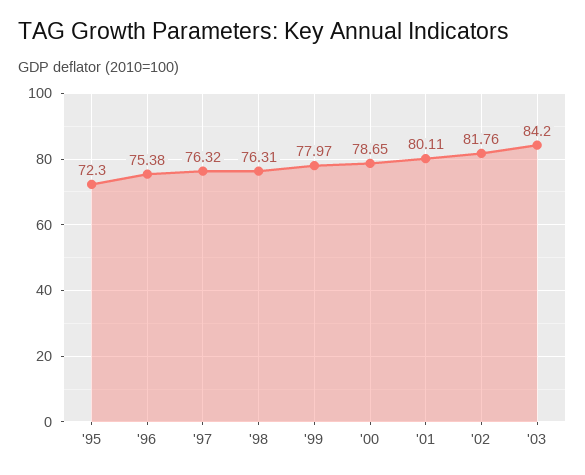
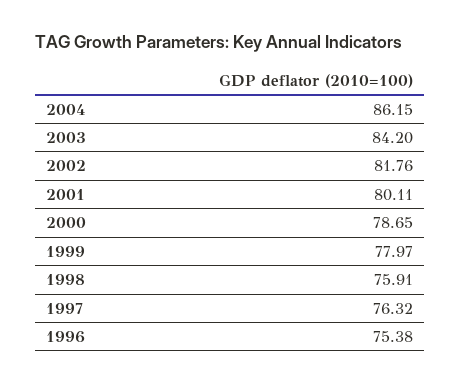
'95: 72.3 -> none
'98: 76.31 -> 75.91
2004: none -> 86.15

